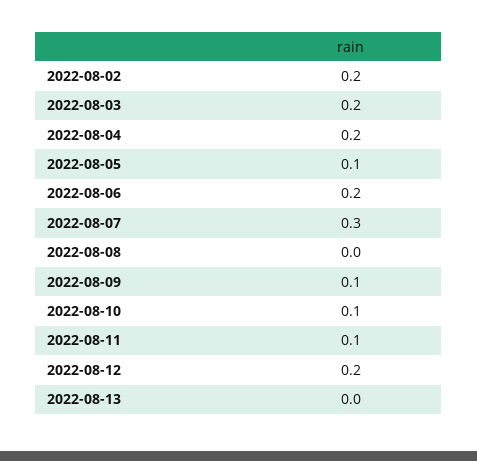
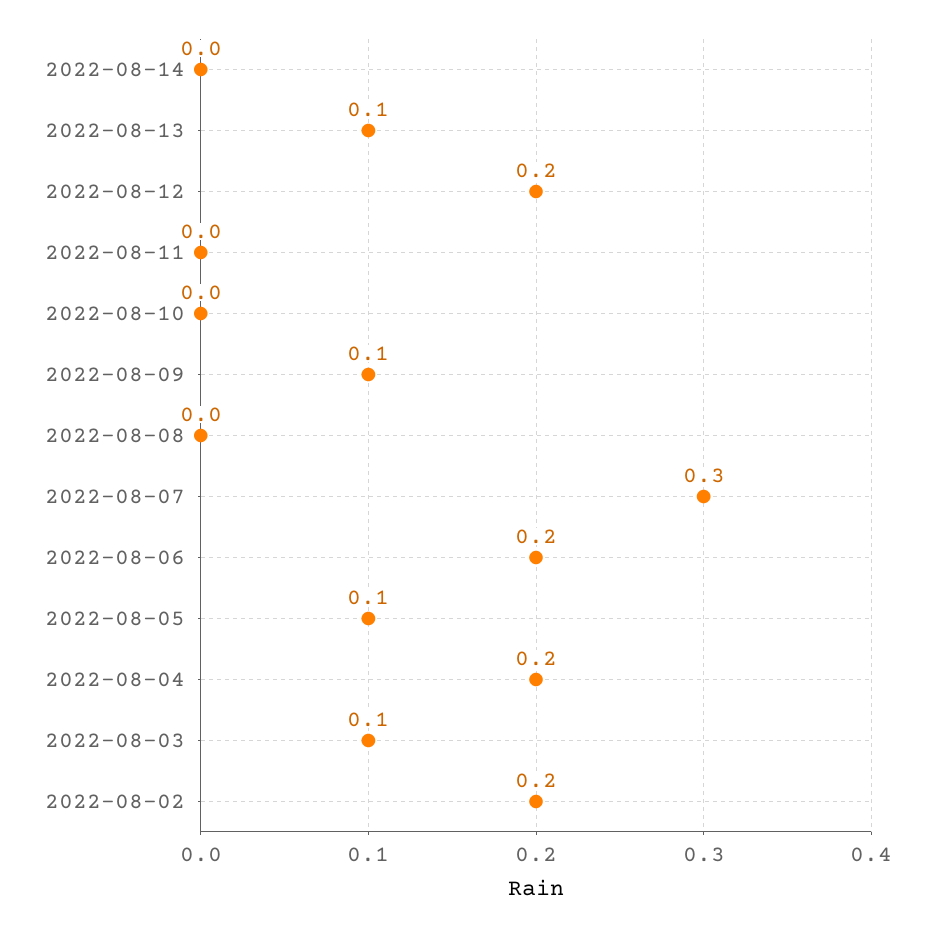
2022-08-03: 0.2 -> 0.1
2022-08-10: 0.1 -> 0
2022-08-11: 0.1 -> 0
2022-08-13: 0 -> 0.1
2022-08-14: none -> 0

